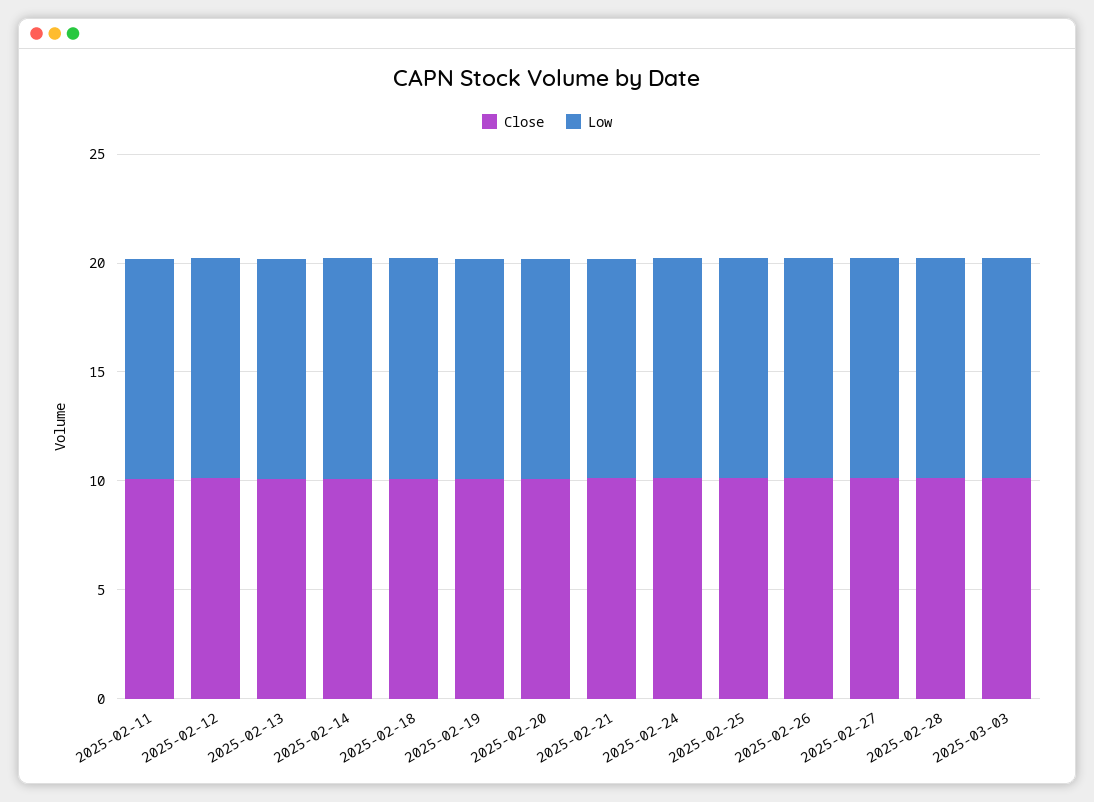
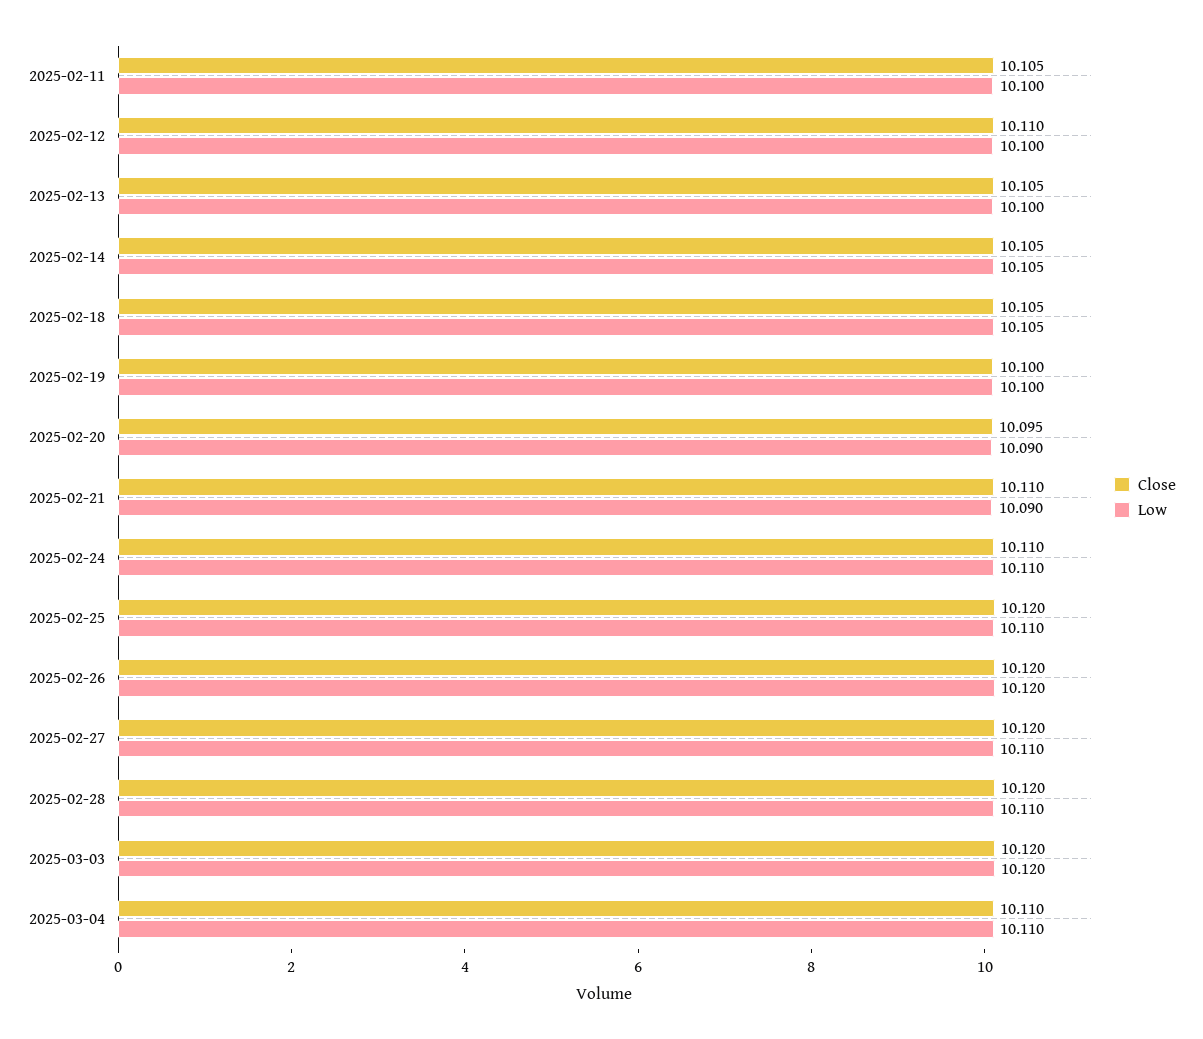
Close, 2025-03-04: none -> 10.11
Low, 2025-03-04: none -> 10.11

